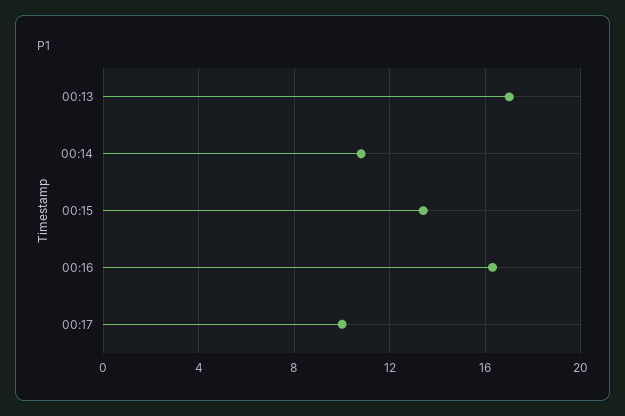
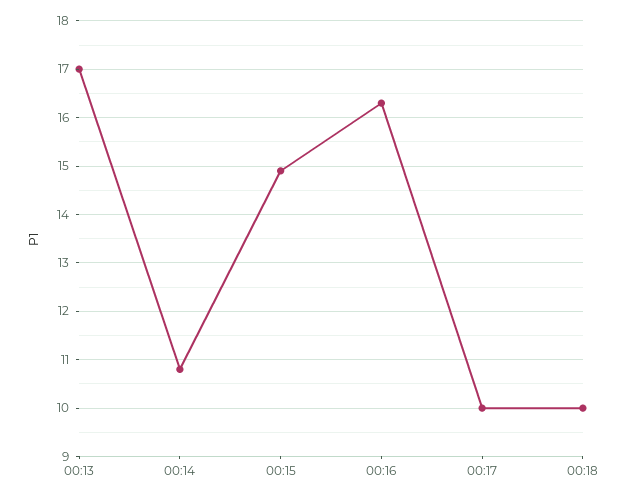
00:15: 13.5 -> 15
00:18: none -> 10

